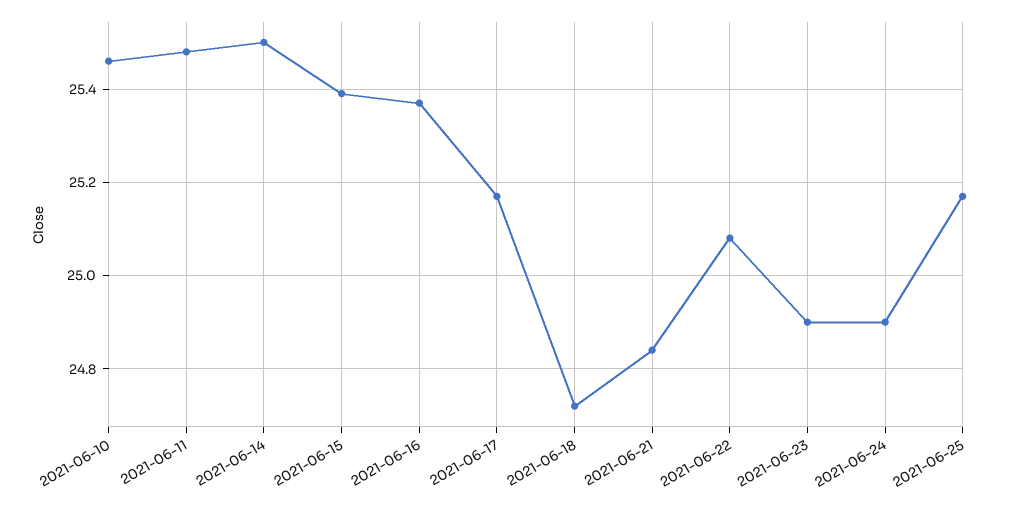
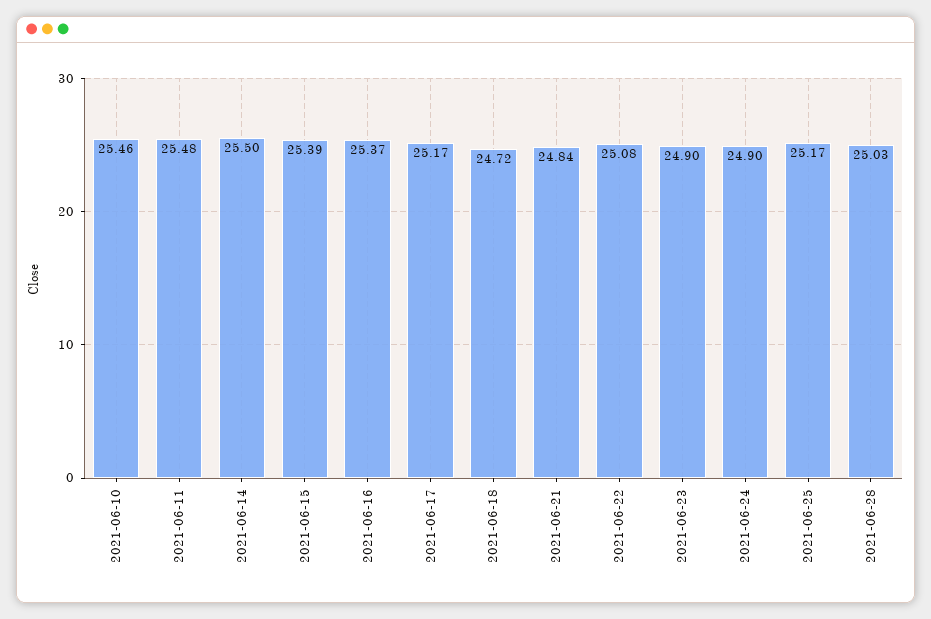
2021-06-28: none -> 25.03

